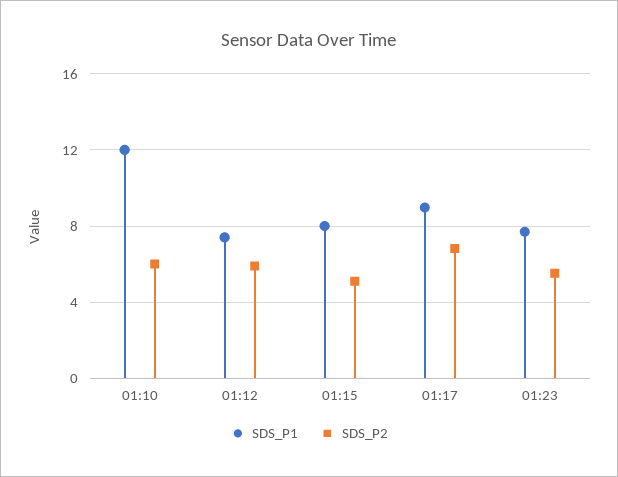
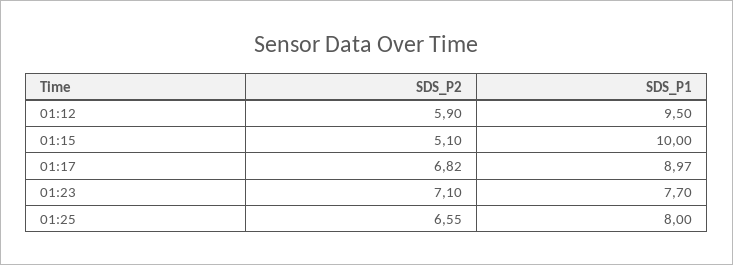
SDS_P1, 01:10: 12 -> none
SDS_P2, 01:10: 6 -> none
SDS_P1, 01:12: 7.5 -> 9.5
SDS_P1, 01:15: 8 -> 10
SDS_P2, 01:23: 5.5 -> 7.1
SDS_P2, 01:25: none -> 6.55
SDS_P1, 01:25: none -> 8

